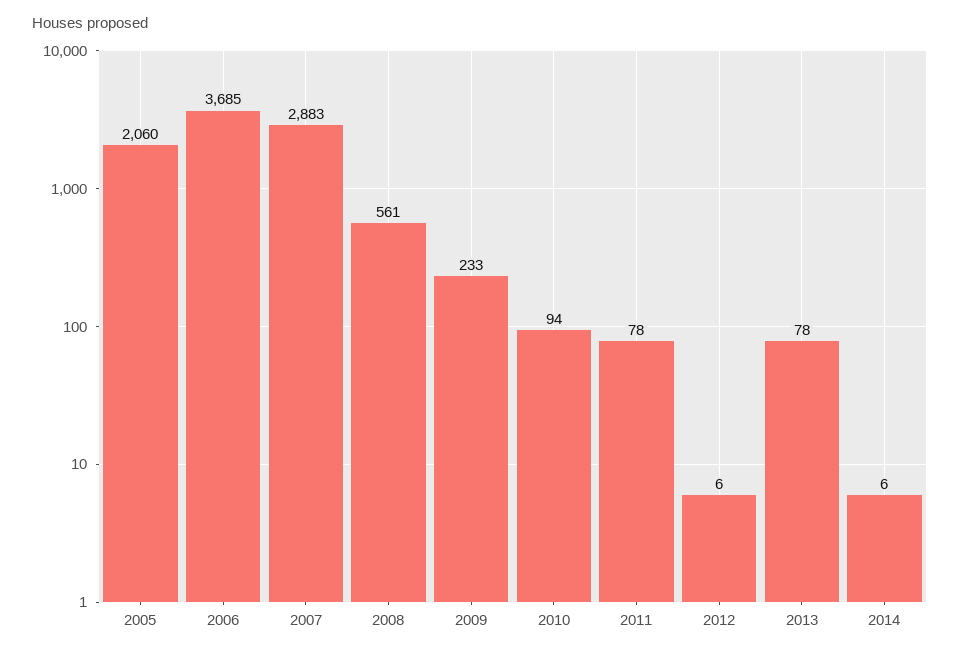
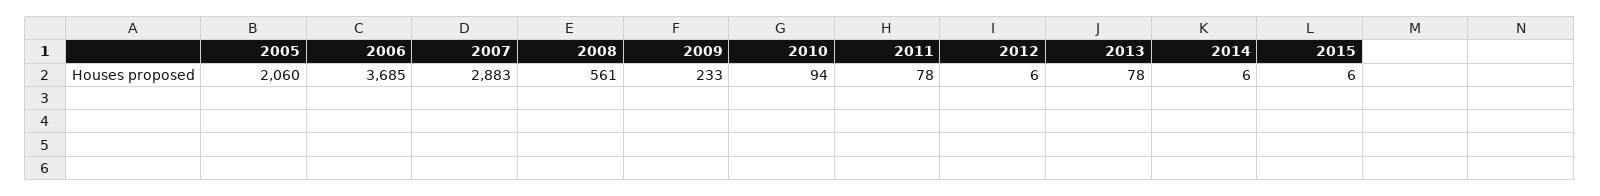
2015: none -> 6

